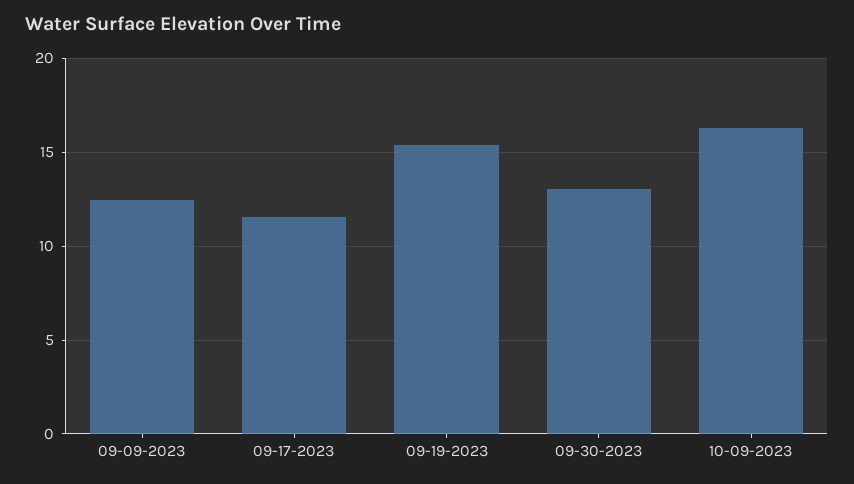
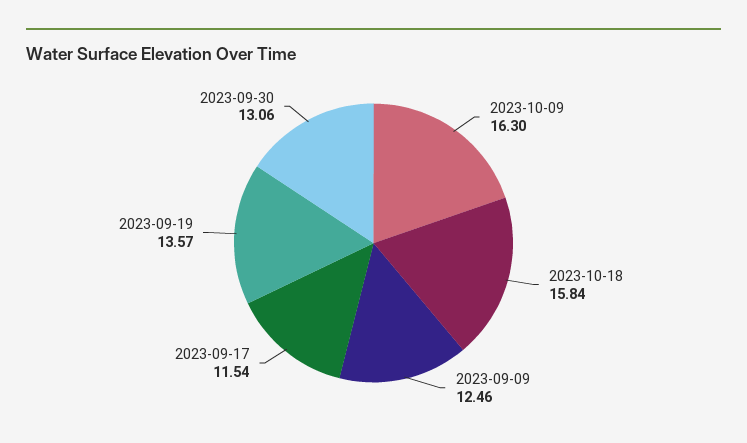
09-19-2023: 15.5 -> 13.57
2023-10-18: none -> 15.84

